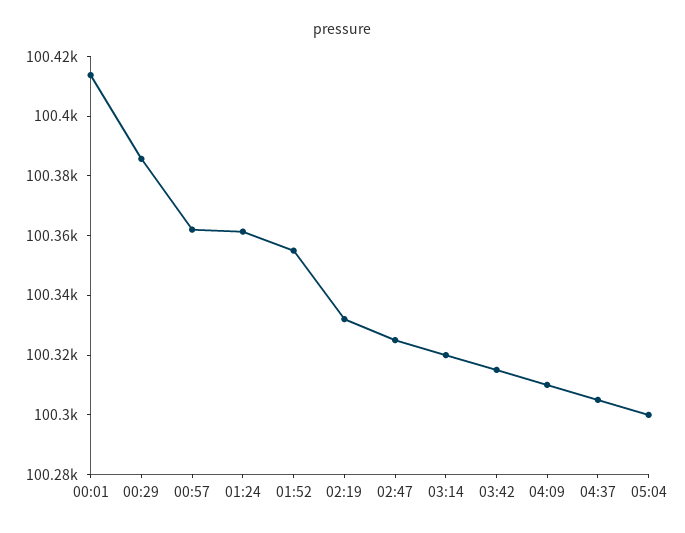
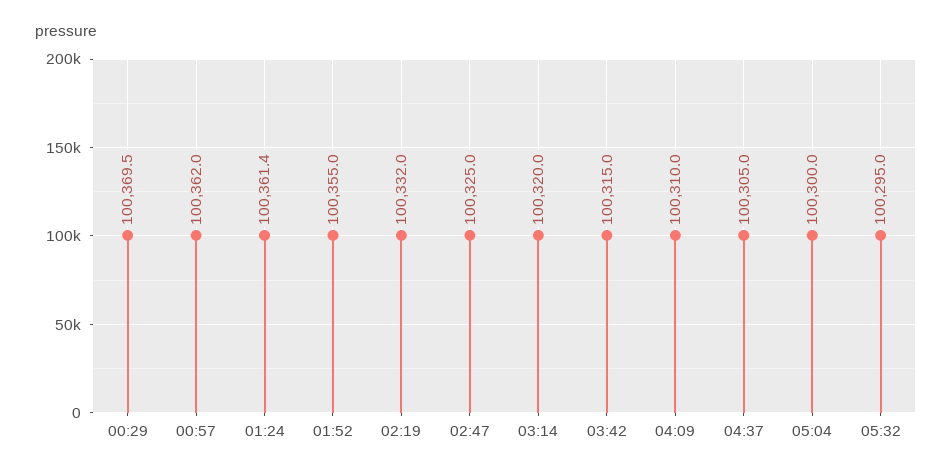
00:01: 100415 -> none
00:29: 100385 -> 100369.5
05:32: none -> 100295

